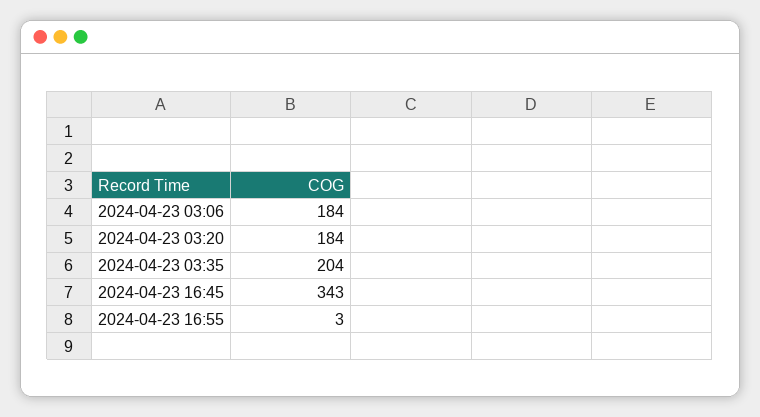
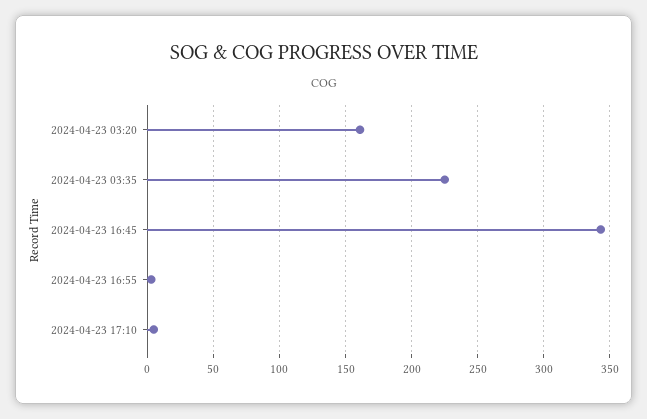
2024-04-23 03:06: 184 -> none
2024-04-23 03:20: 184 -> 160
2024-04-23 03:35: 204 -> 225
2024-04-23 17:10: none -> 5

